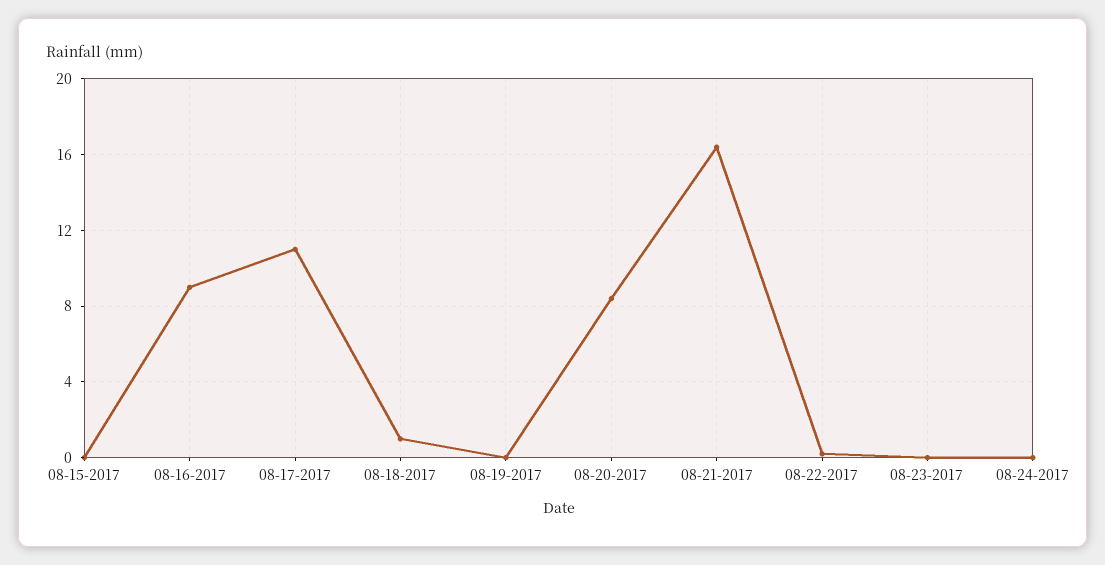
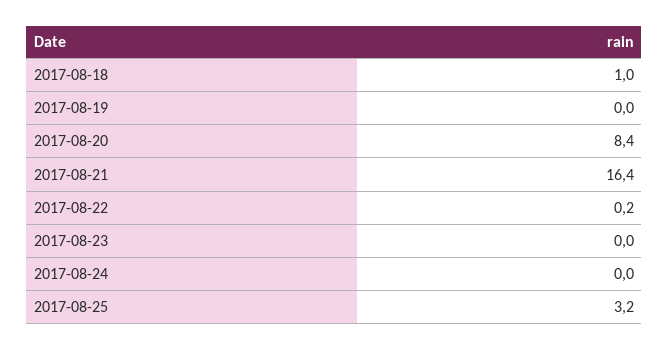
08-15-2017: 0 -> none
08-16-2017: 9 -> none
08-17-2017: 11 -> none
2017-08-25: none -> 3.2

